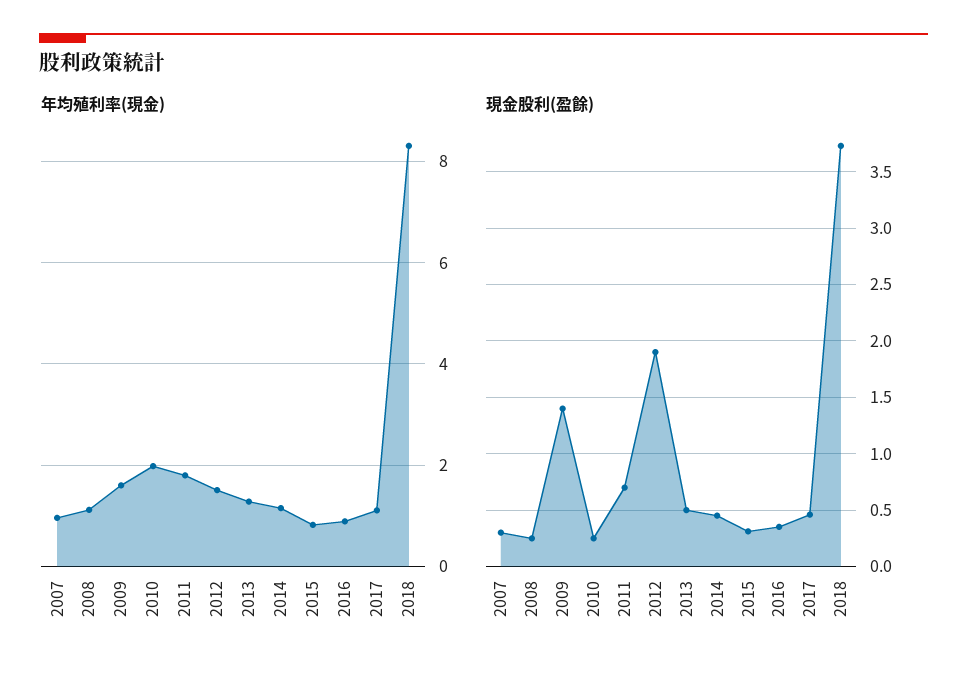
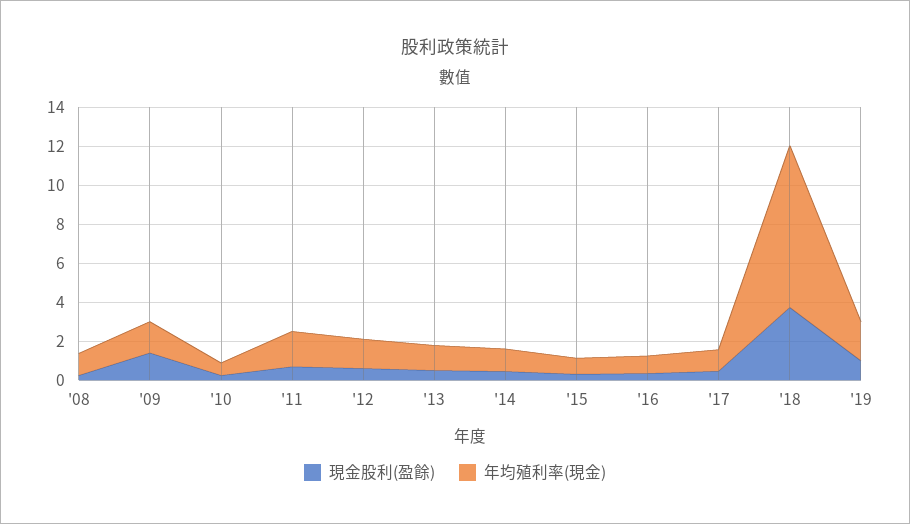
年均殖利率(現金), 2007: 1 -> none
年均殖利率(現金), 2010: 2 -> 0.5
現金股利(盈餘), 2007: 0.3 -> none
現金股利(盈餘), 2012: 1.9 -> 0.5
現金股利(盈餘), '19: none -> 1
年均殖利率(現金), '19: none -> 2

